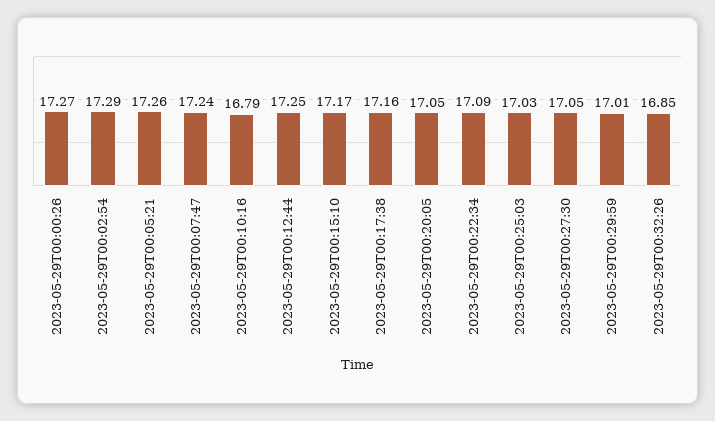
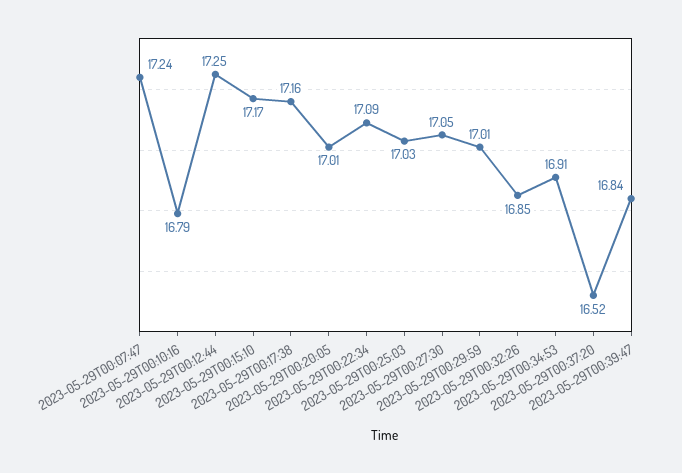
2023-05-29T00:00:26: 17.27 -> none
2023-05-29T00:02:54: 17.29 -> none
2023-05-29T00:05:21: 17.26 -> none
2023-05-29T00:20:05: 17.05 -> 17.01
2023-05-29T00:34:53: none -> 16.91
2023-05-29T00:37:20: none -> 16.52
2023-05-29T00:39:47: none -> 16.84

